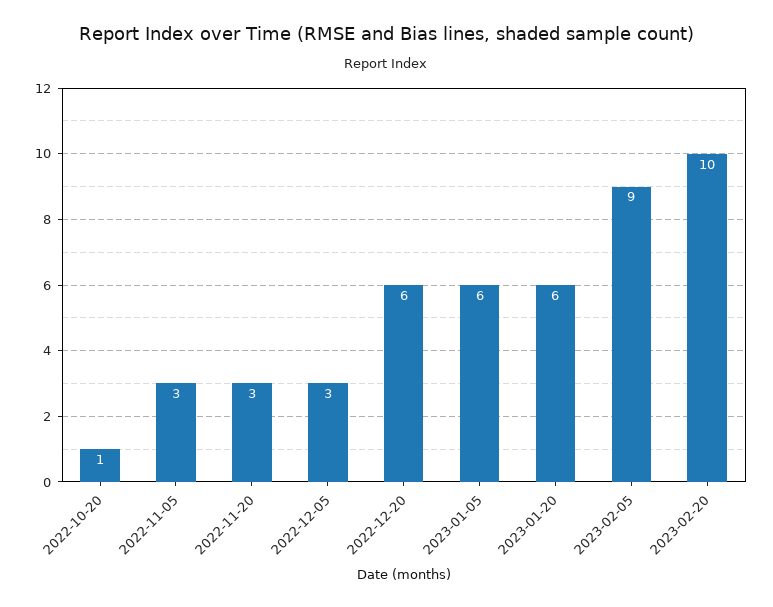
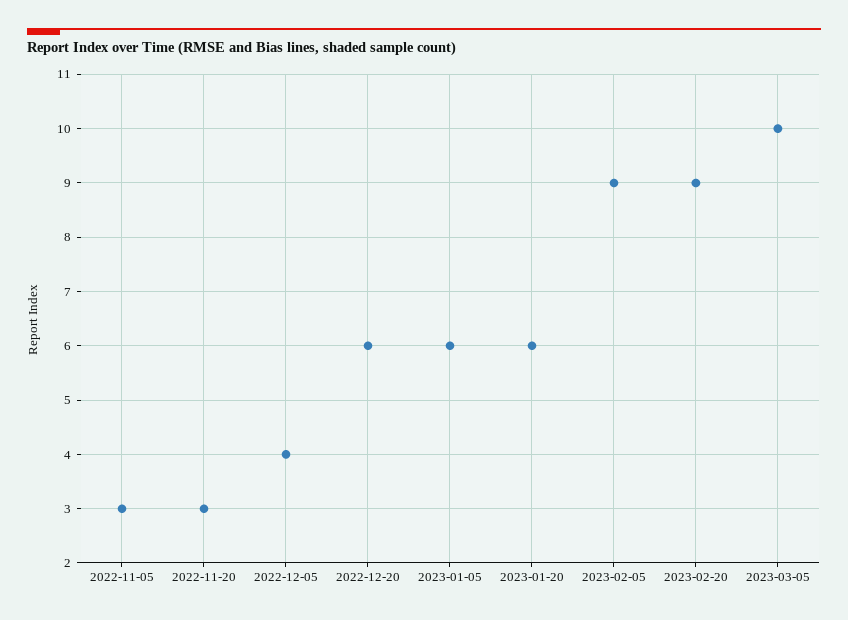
2022-10-20: 1 -> none
2022-12-05: 3 -> 4
2023-02-20: 10 -> 9
2023-03-05: none -> 10

